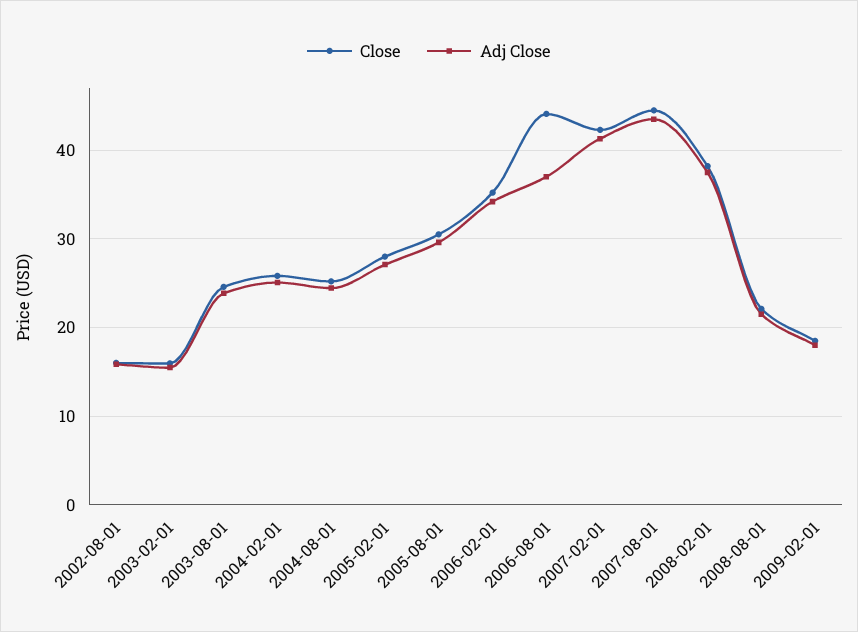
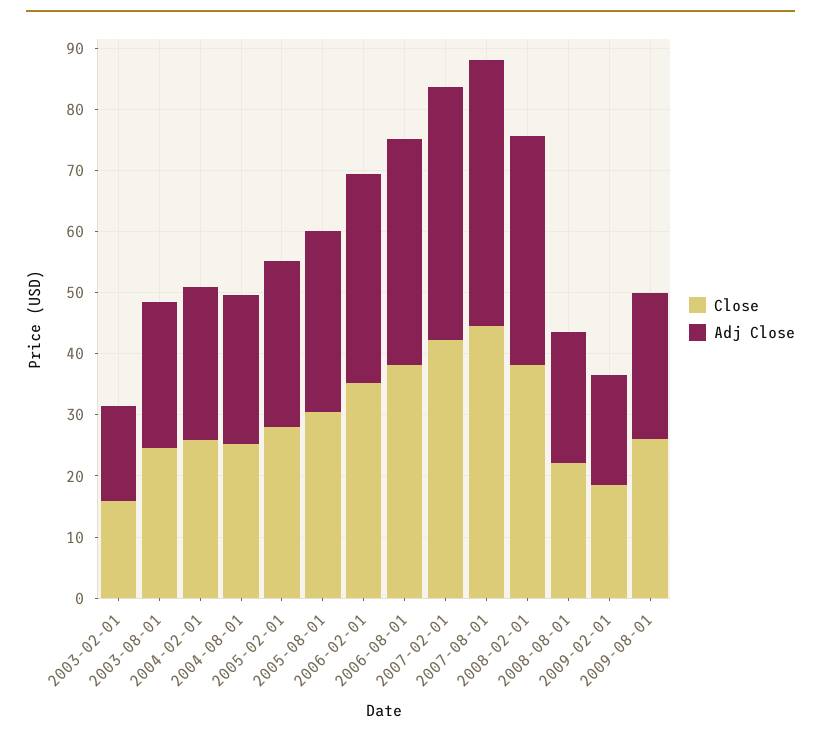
Close, 2002-08-01: 16 -> none
Adj Close, 2002-08-01: 16 -> none
Close, 2006-08-01: 44 -> 38
Close, 2009-08-01: none -> 26
Adj Close, 2009-08-01: none -> 24

